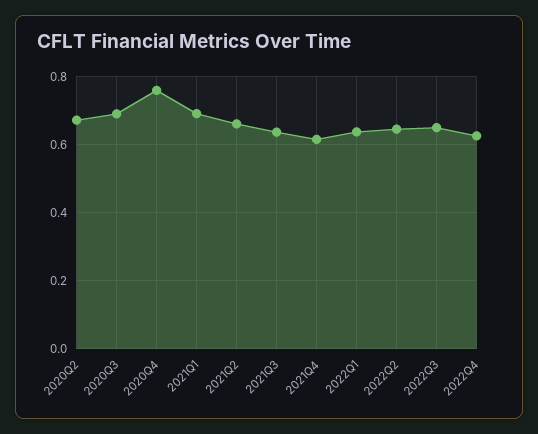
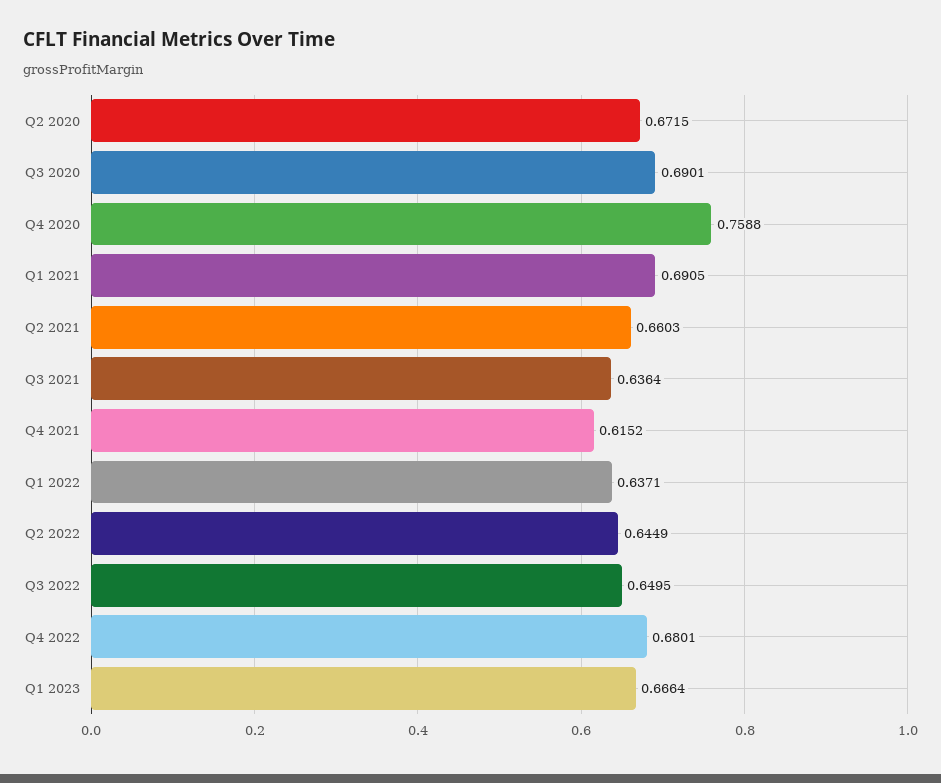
2022Q4: 0.62 -> 0.6801
Q1 2023: none -> 0.6664

